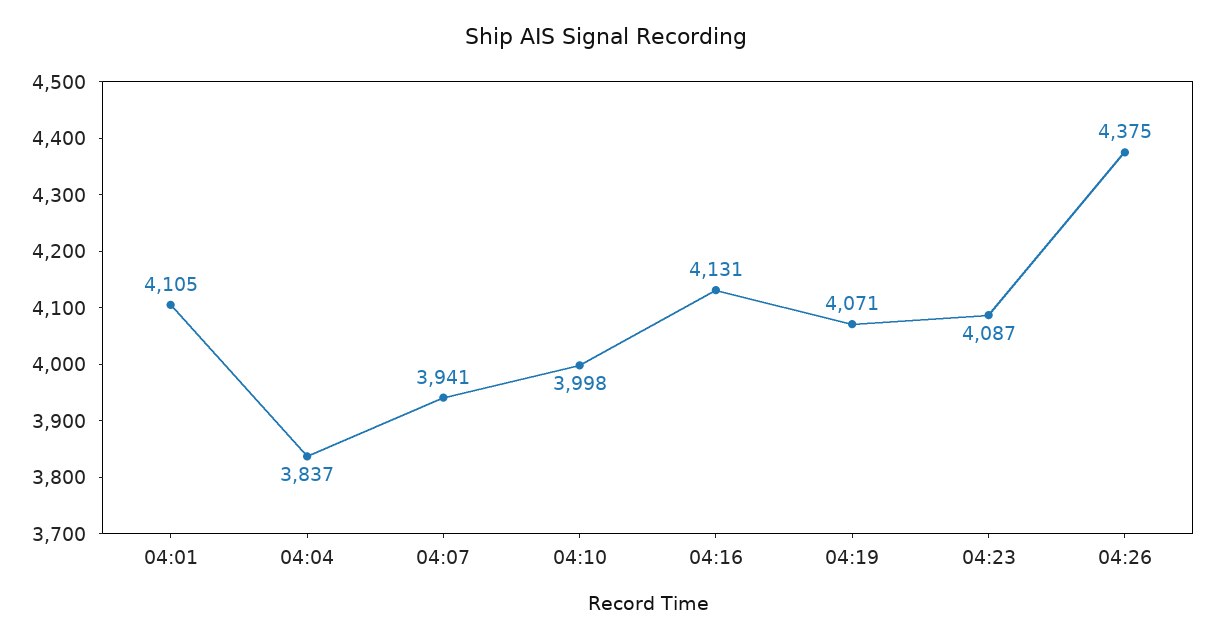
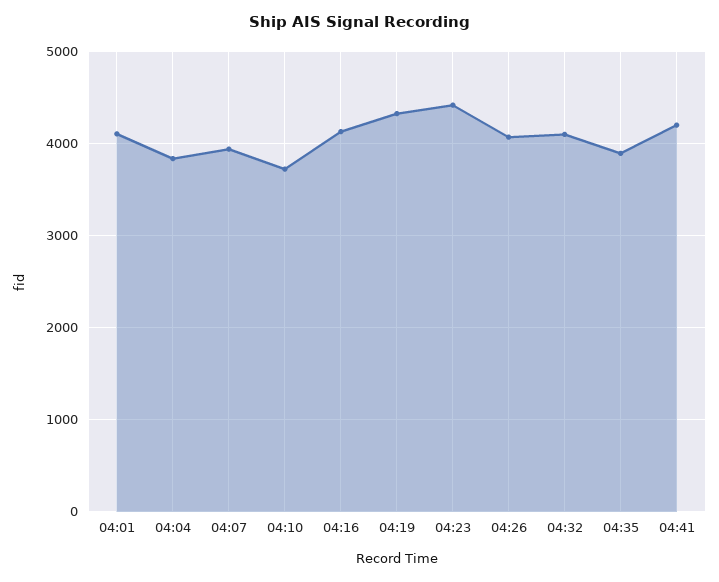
04:10: 3998 -> 3700
04:19: 4071 -> 4300
04:23: 4087 -> 4400
04:26: 4375 -> 4100
04:32: none -> 4100
04:35: none -> 3900
04:41: none -> 4200

